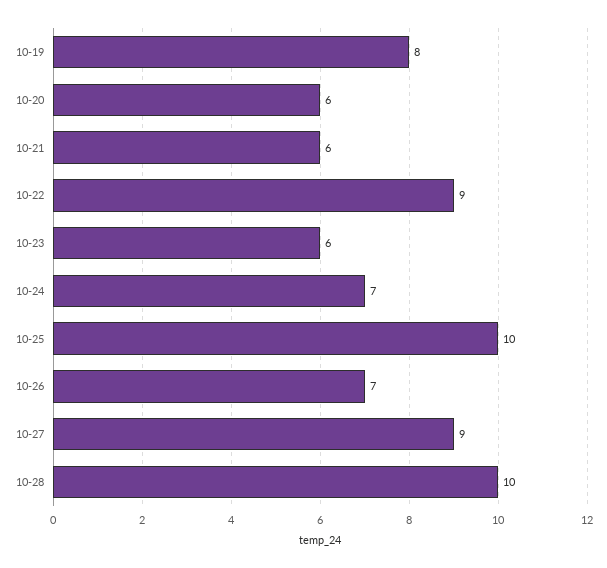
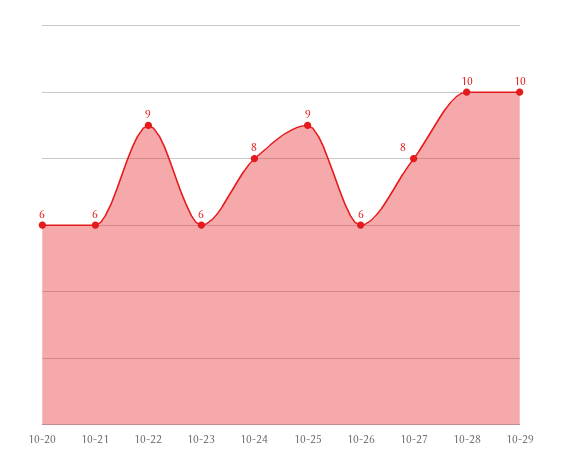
10-19: 8 -> none
10-24: 7 -> 8
10-25: 10 -> 9
10-26: 7 -> 6
10-27: 9 -> 8
10-29: none -> 10

